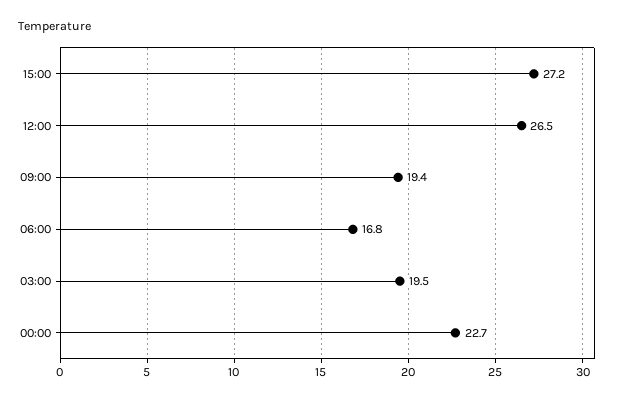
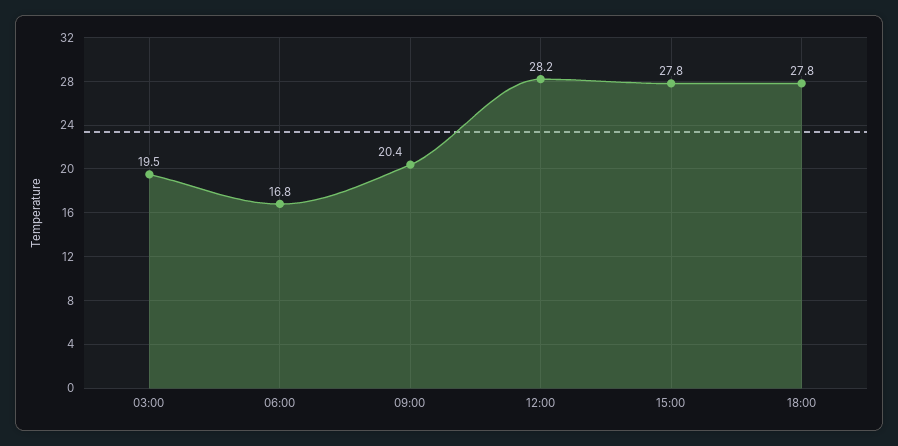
15:00: 27.2 -> 27.8
12:00: 26.5 -> 28.2
09:00: 19.4 -> 20.4
00:00: 22.7 -> none
18:00: none -> 27.8

